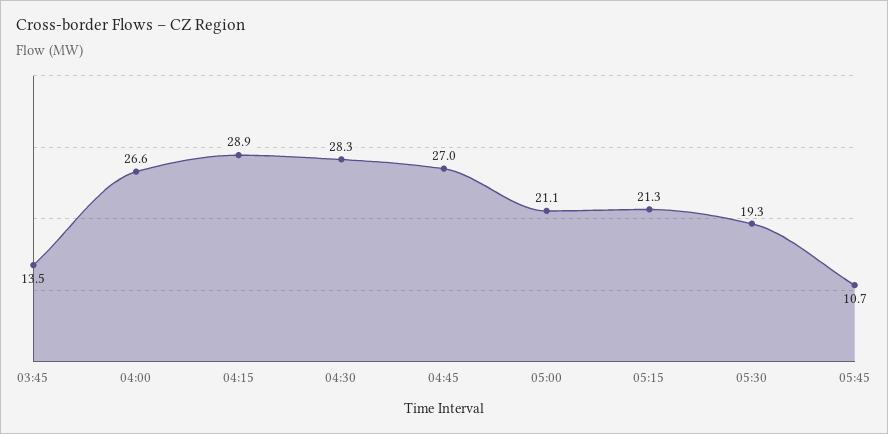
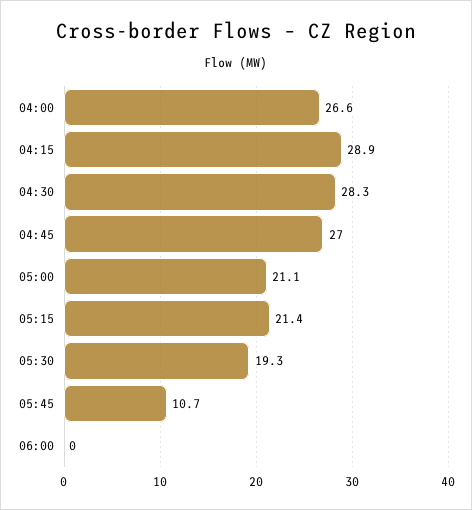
03:45: 13.5 -> none
05:15: 21.3 -> 21.4
06:00: none -> 0

